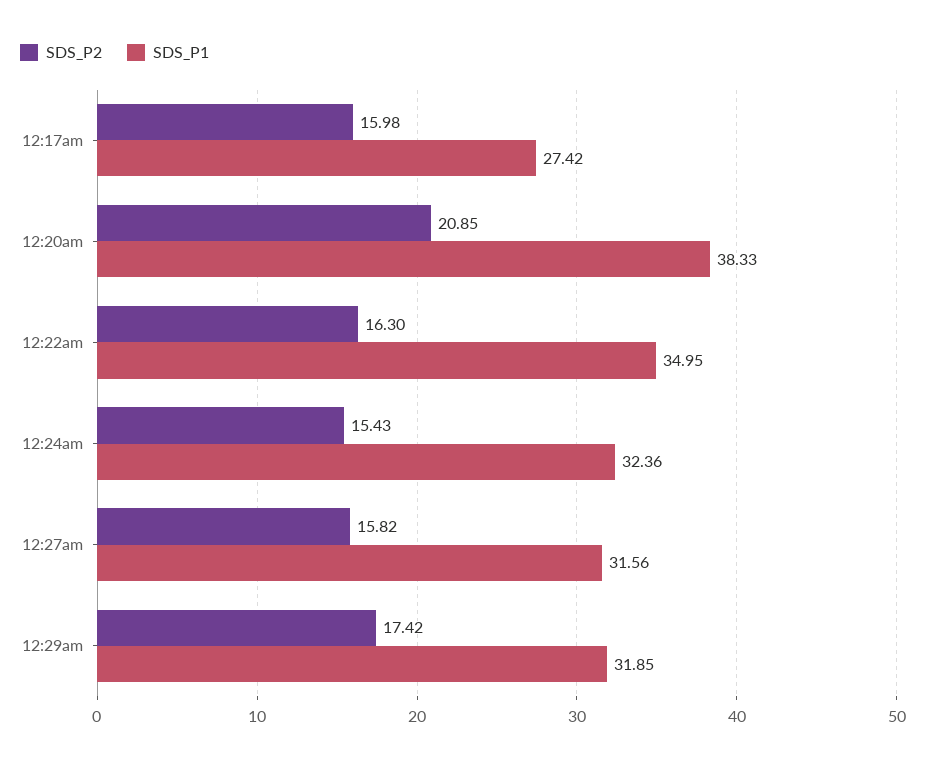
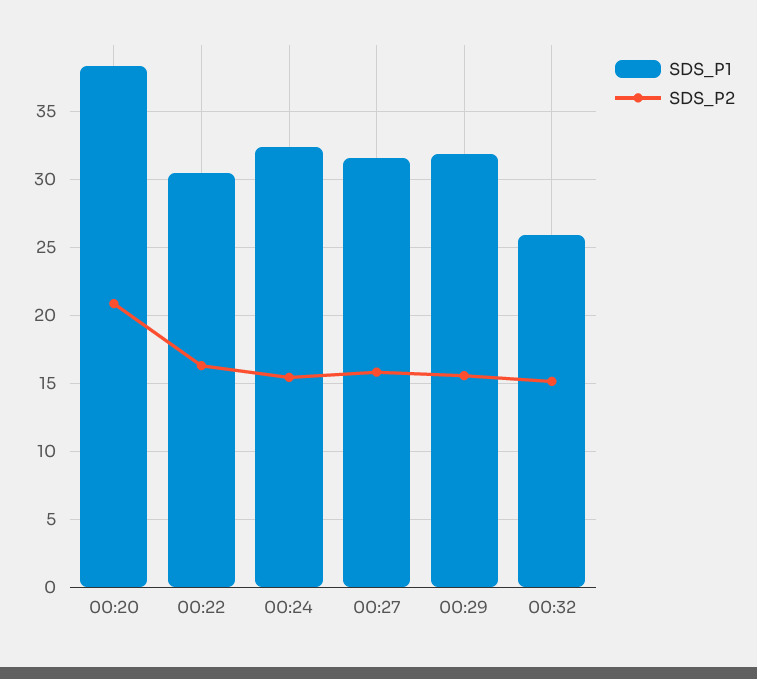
SDS_P2, 12:17am: 15.98 -> none
SDS_P1, 12:17am: 27.42 -> none
SDS_P1, 12:22am: 34.95 -> 30.5
SDS_P2, 12:29am: 17.42 -> 15.5
SDS_P1, 00:32: none -> 26
SDS_P2, 00:32: none -> 15

